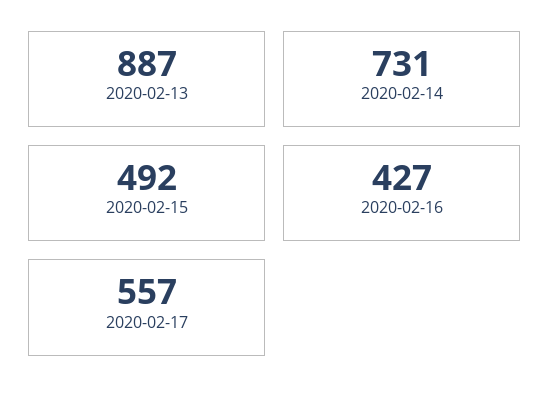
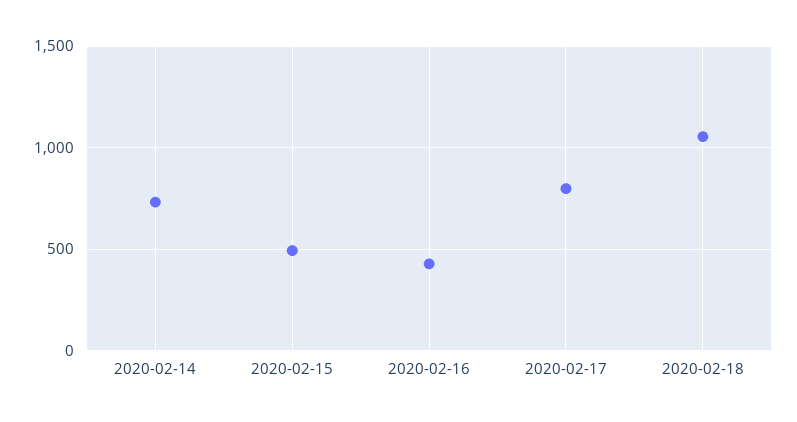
2020-02-13: 887 -> none
2020-02-17: 557 -> 800
2020-02-18: none -> 1050

